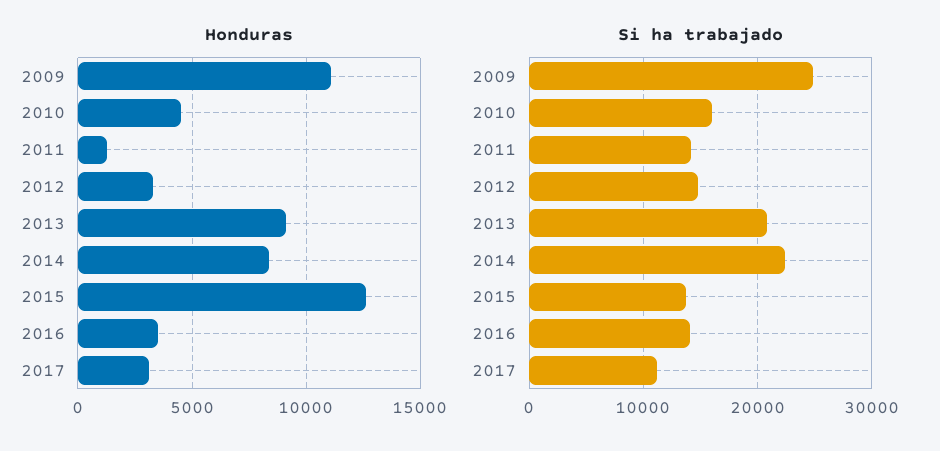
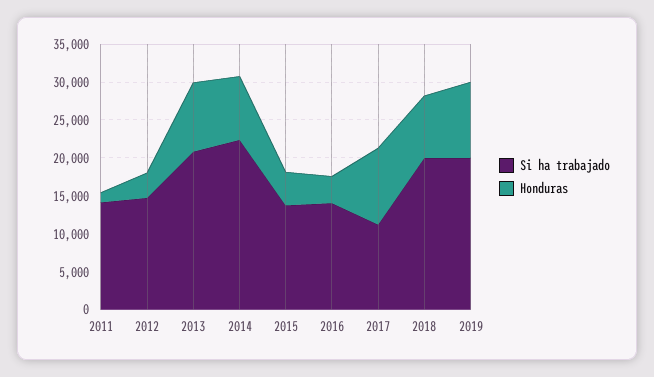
Honduras, 2009: 11000 -> none
Honduras, 2010: 4500 -> none
Honduras, 2015: 12500 -> 5000
Honduras, 2017: 3000 -> 10000
Si ha trabajado, 2009: 25000 -> none
Si ha trabajado, 2010: 16000 -> none
Si ha trabajado, 2018: none -> 20000
Honduras, 2018: none -> 7500
Si ha trabajado, 2019: none -> 20000
Honduras, 2019: none -> 10000

